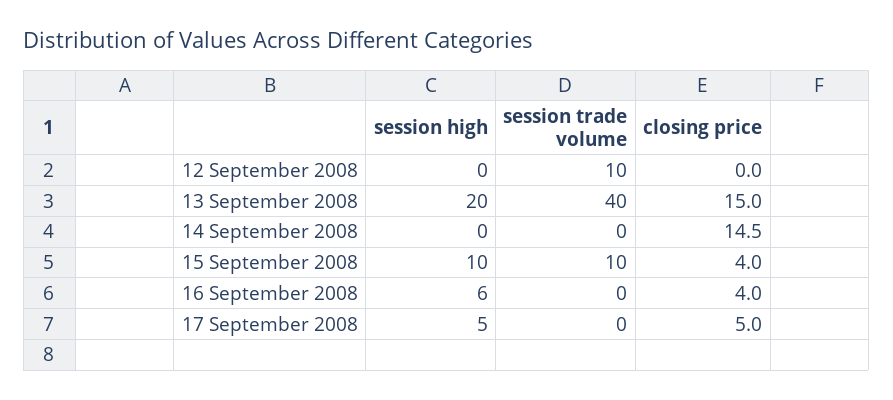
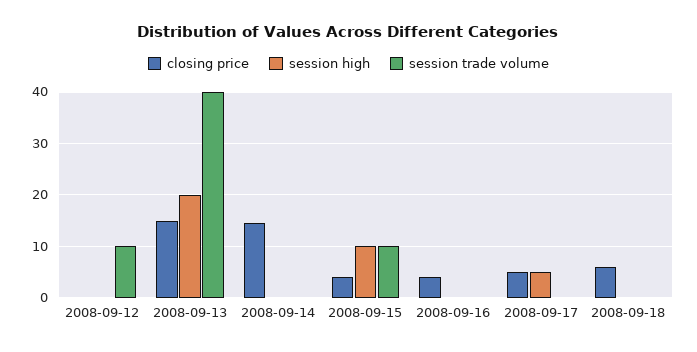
session high, 16 September 2008: 6 -> 0
closing price, 2008-09-18: none -> 6
session high, 2008-09-18: none -> 0
session trade volume, 2008-09-18: none -> 0

